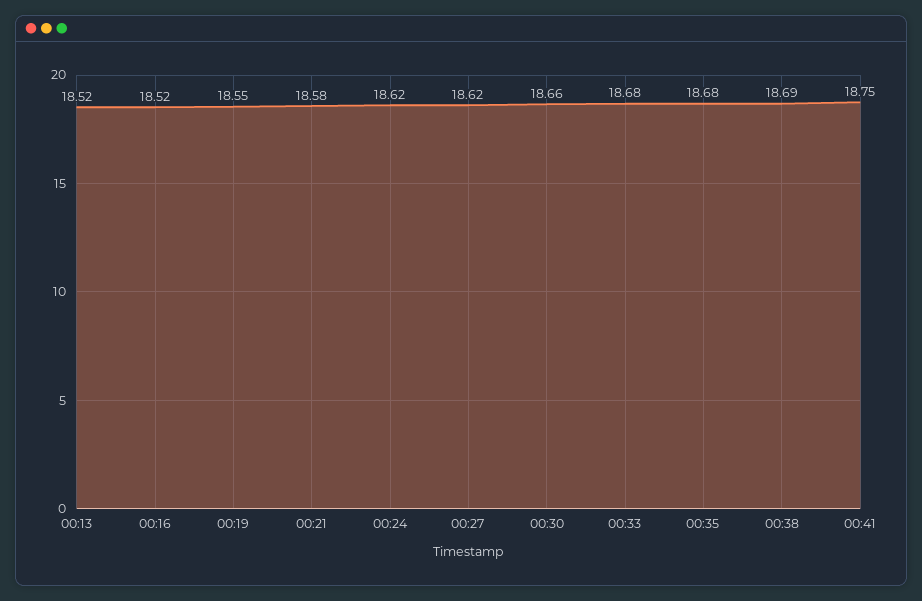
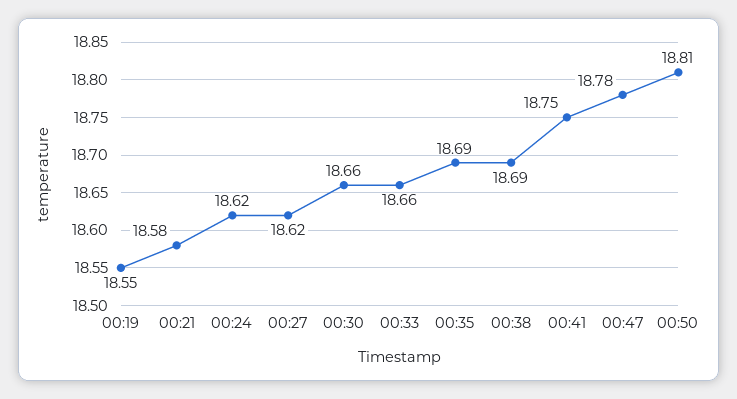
00:13: 18.52 -> none
00:16: 18.52 -> none
00:33: 18.68 -> 18.66
00:35: 18.68 -> 18.69
00:47: none -> 18.78
00:50: none -> 18.81

